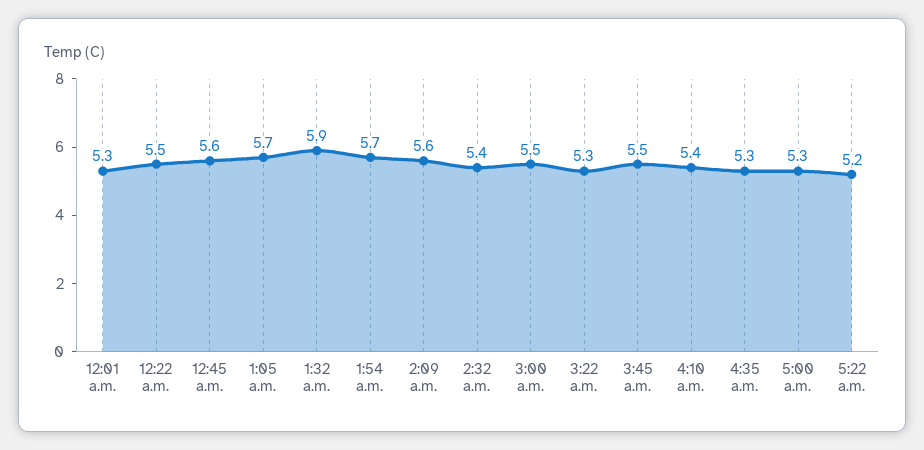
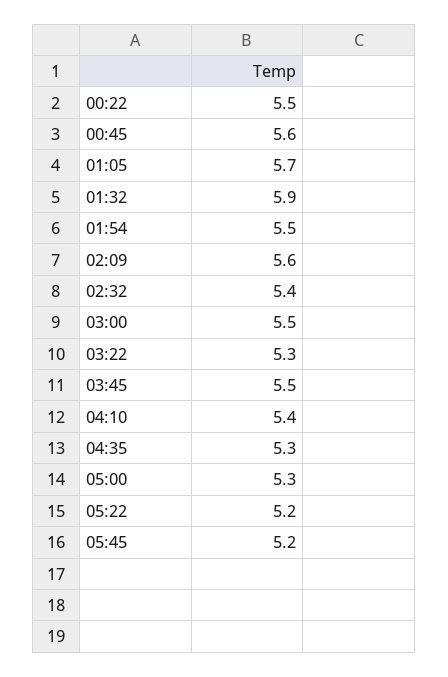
12:01 a.m.: 5.3 -> none
1:54 a.m.: 5.7 -> 5.5
05:45: none -> 5.2

